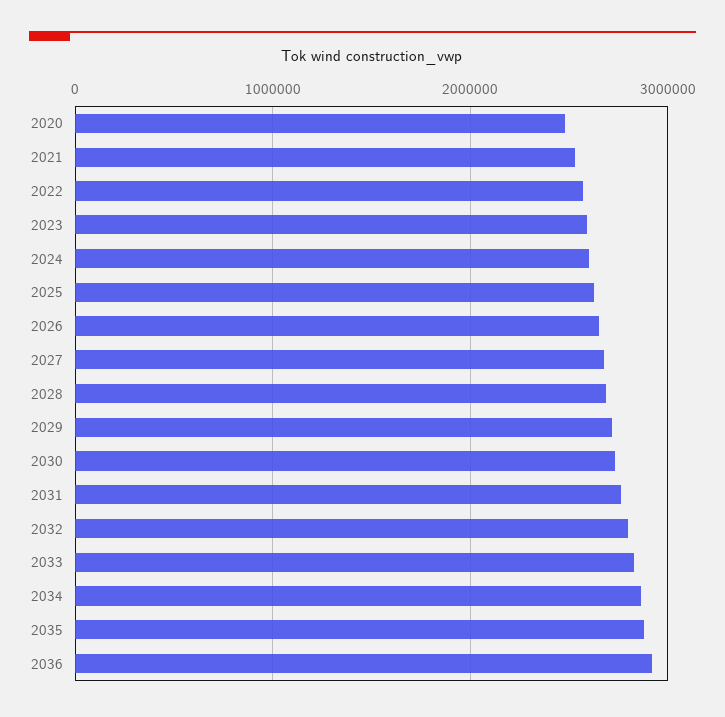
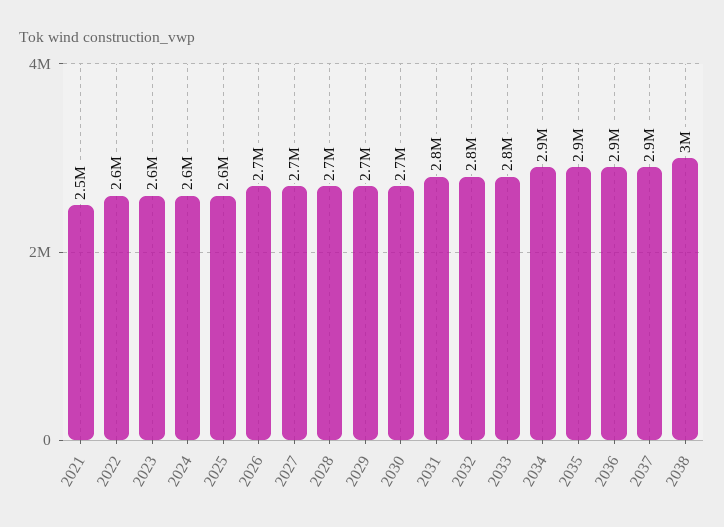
2020: 2500000 -> none
2037: none -> 2900000
2038: none -> 3000000

